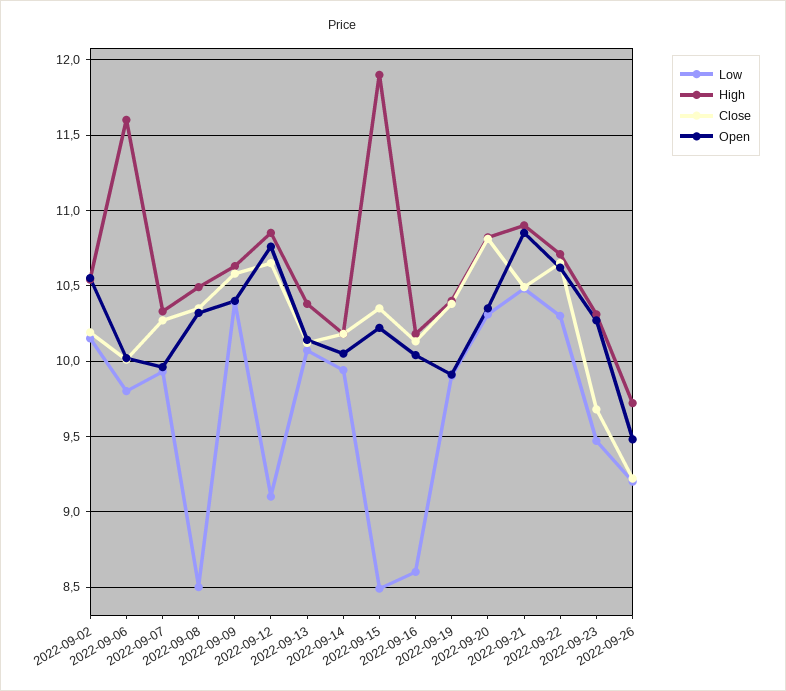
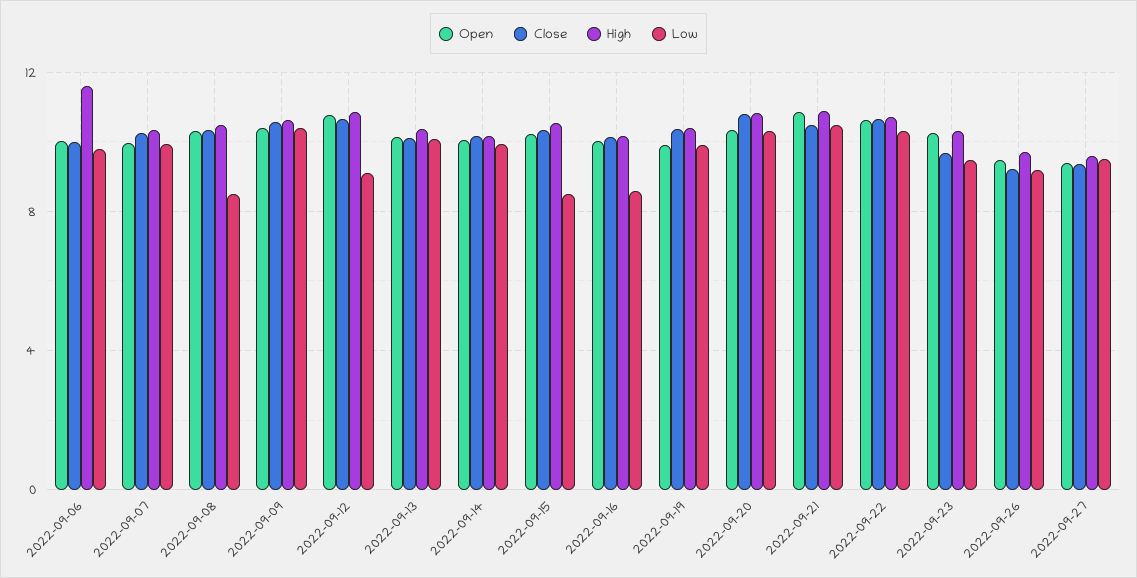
Low, 2022-09-02: 10.15 -> none
High, 2022-09-02: 10.55 -> none
Close, 2022-09-02: 10.2 -> none
Open, 2022-09-02: 10.55 -> none
High, 2022-09-15: 11.9 -> 10.5
Open, 2022-09-27: none -> 9.5
Close, 2022-09-27: none -> 9.5
High, 2022-09-27: none -> 9.5
Low, 2022-09-27: none -> 9.5

